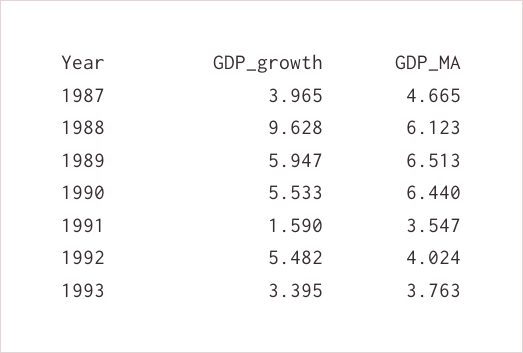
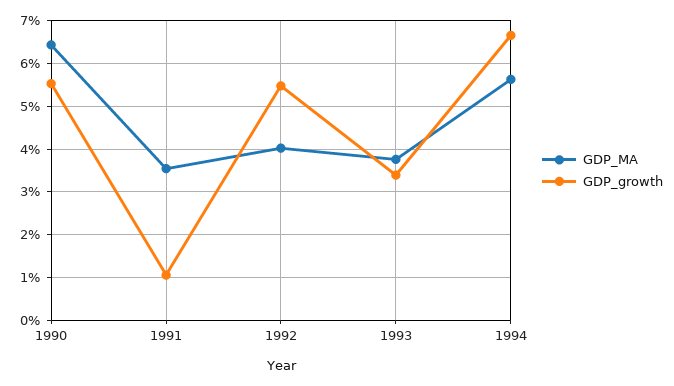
GDP_growth, 1987: 3.965 -> none
GDP_MA, 1987: 4.665 -> none
GDP_growth, 1988: 9.628 -> none
GDP_MA, 1988: 6.123 -> none
GDP_growth, 1989: 5.947 -> none
GDP_MA, 1989: 6.513 -> none
GDP_growth, 1991: 1.59 -> 1
GDP_MA, 1994: none -> 5.6
GDP_growth, 1994: none -> 6.6

